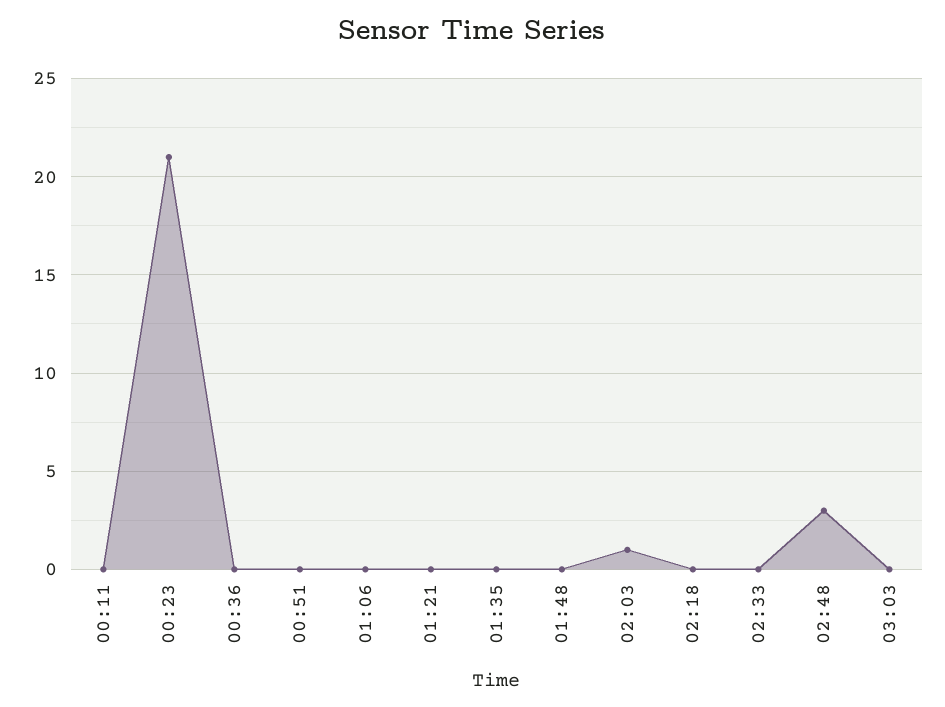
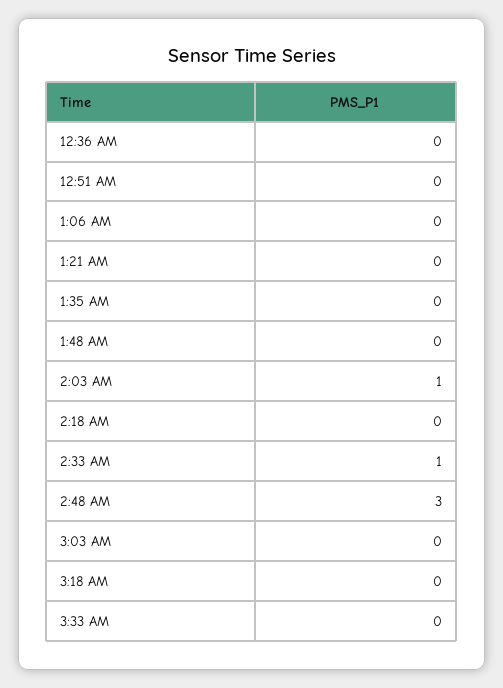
00:11: 0 -> none
00:23: 21 -> none
02:33: 0 -> 1
3:18 AM: none -> 0
3:33 AM: none -> 0

